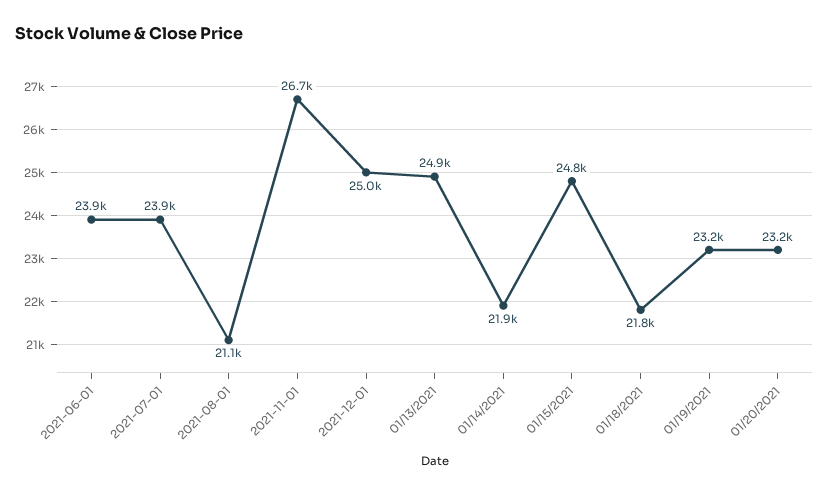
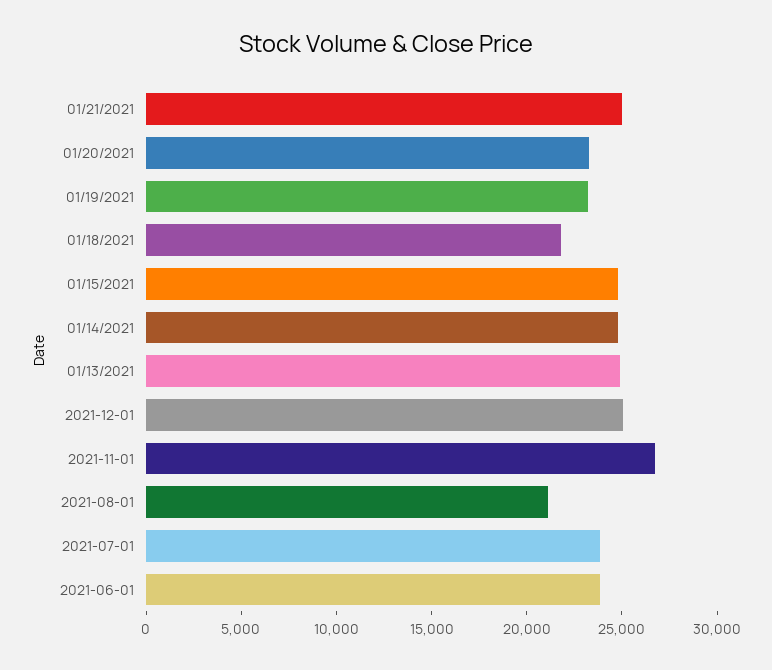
01/14/2021: 21900 -> 25000
01/21/2021: none -> 25000

